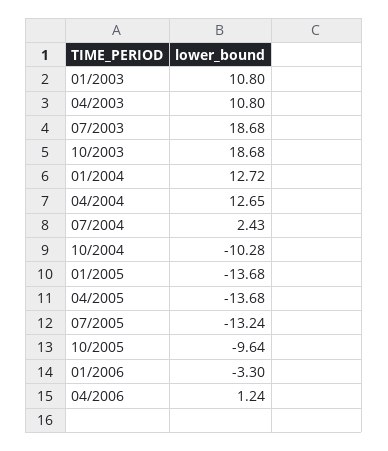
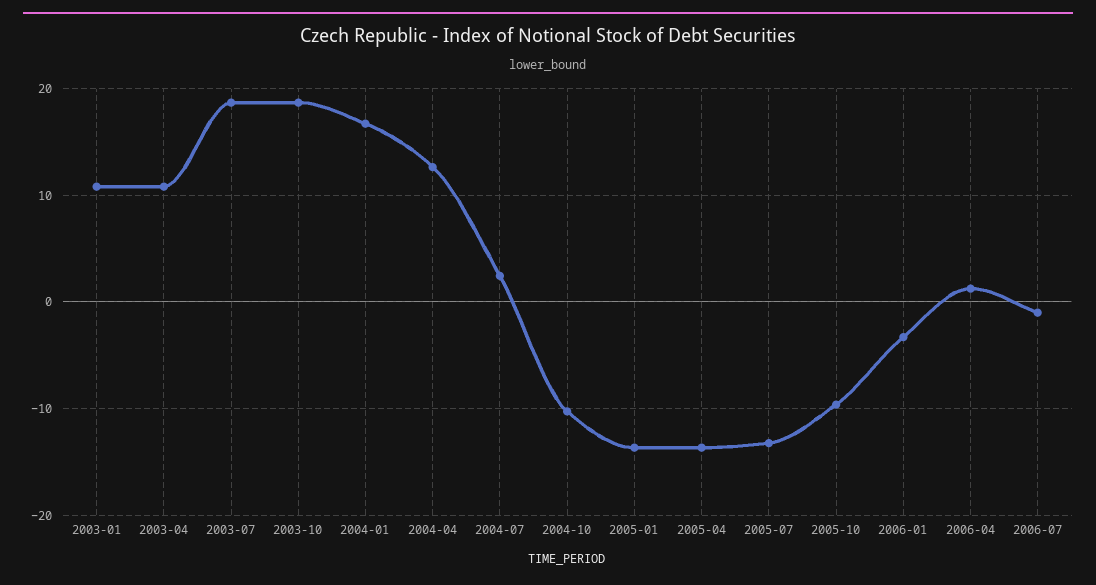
01/2004: 12.72 -> 17
2006-07: none -> -1

